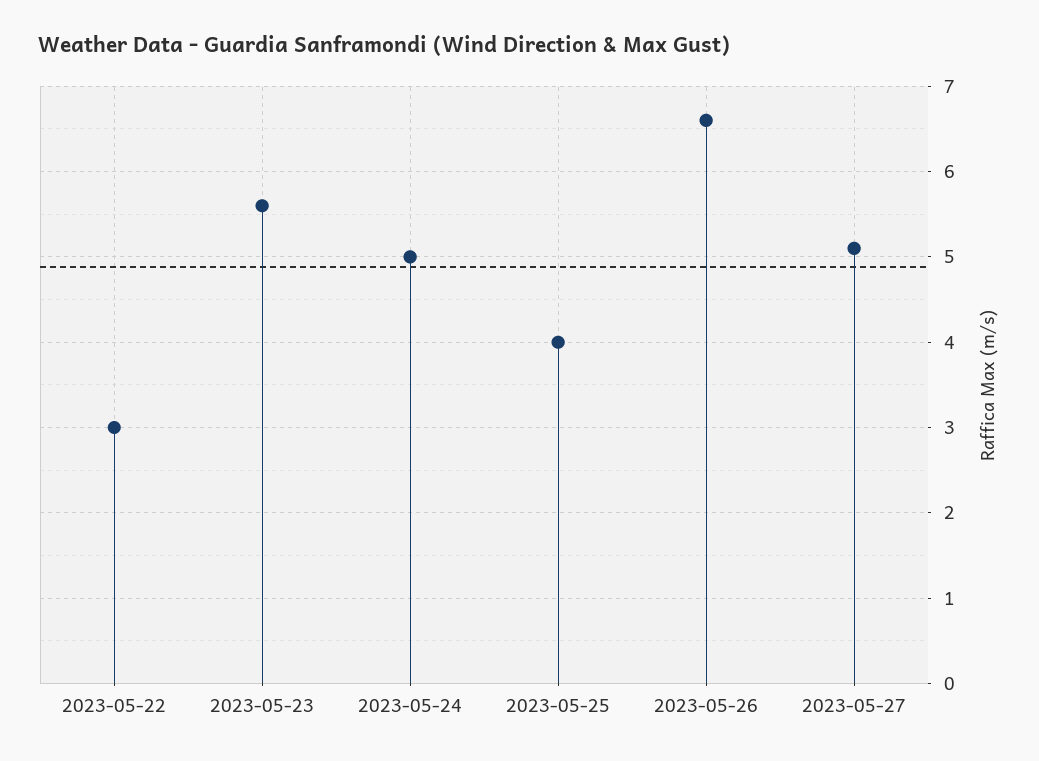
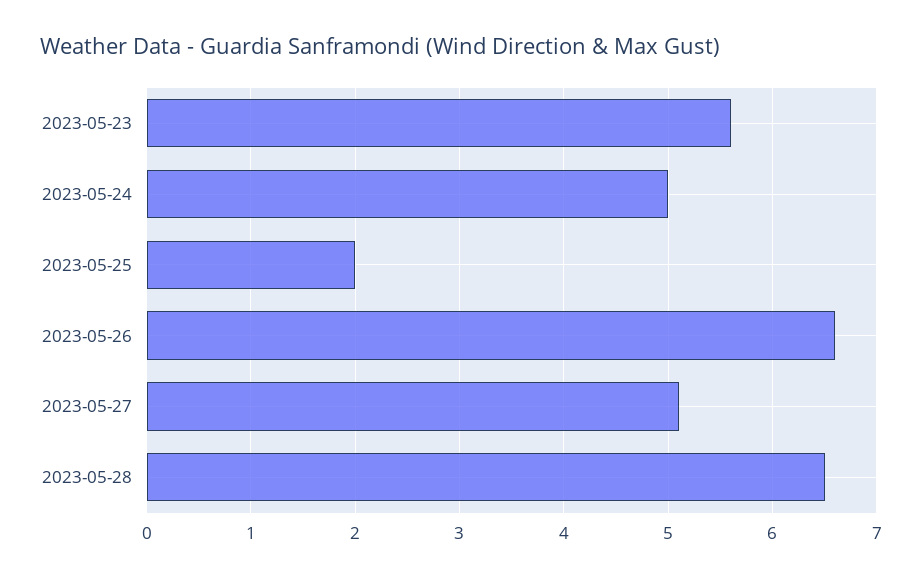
2023-05-22: 3 -> none
2023-05-25: 4 -> 2
2023-05-28: none -> 6.5

